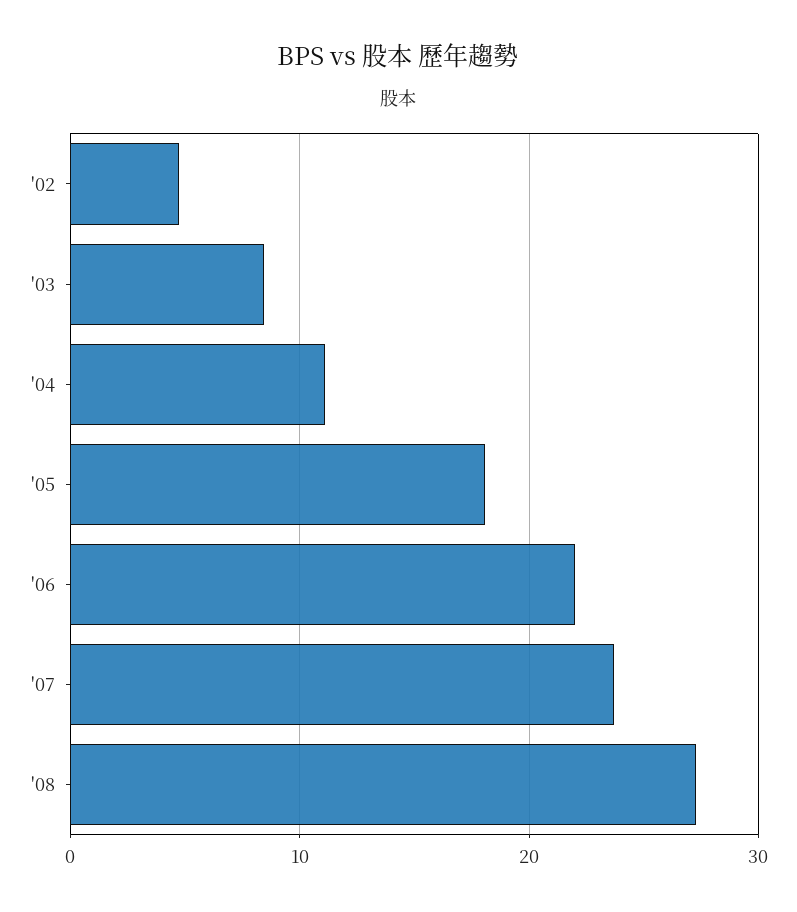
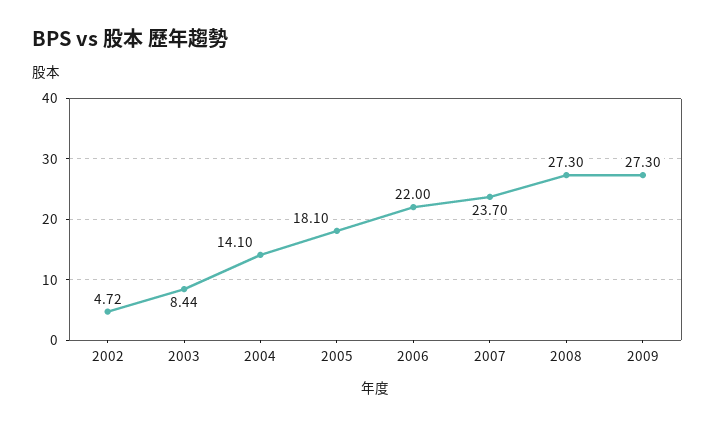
'04: 11 -> 14.1
2009: none -> 27.3

